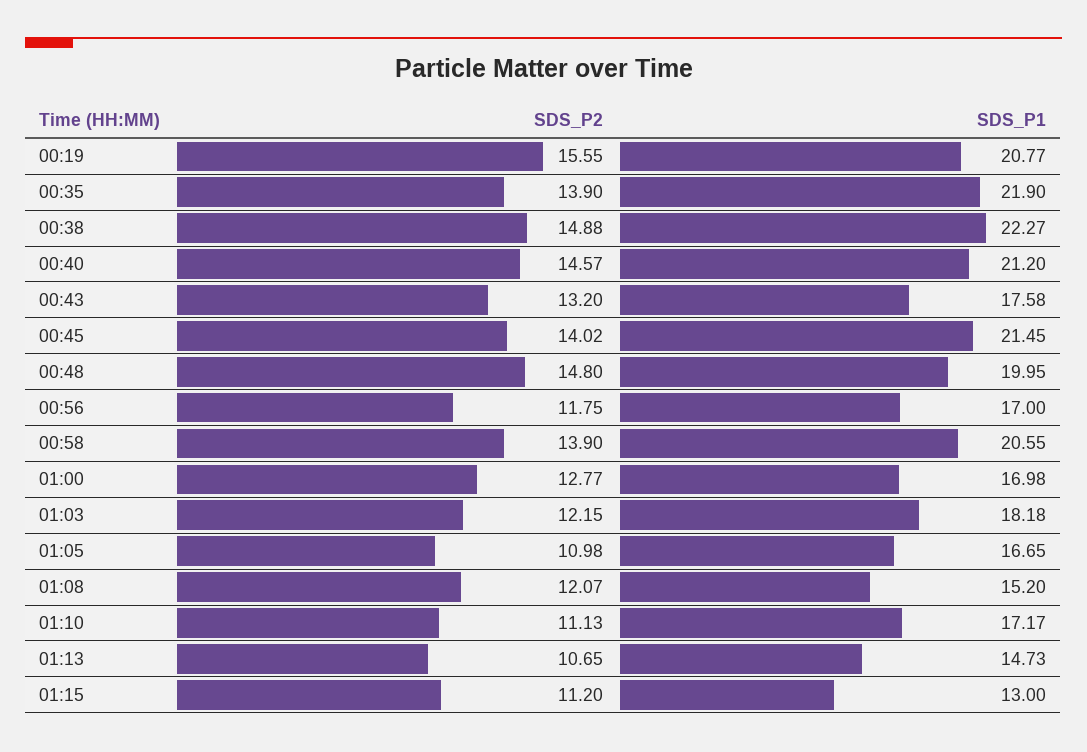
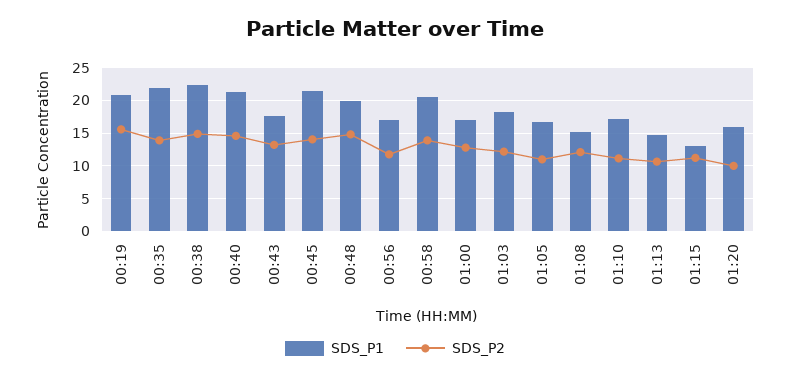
SDS_P1, 01:20: none -> 16
SDS_P2, 01:20: none -> 10

